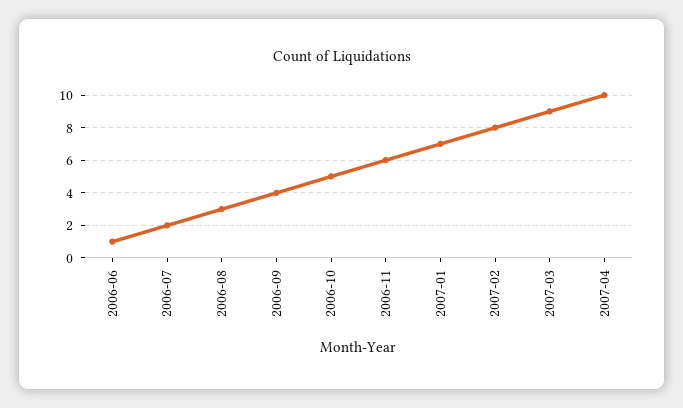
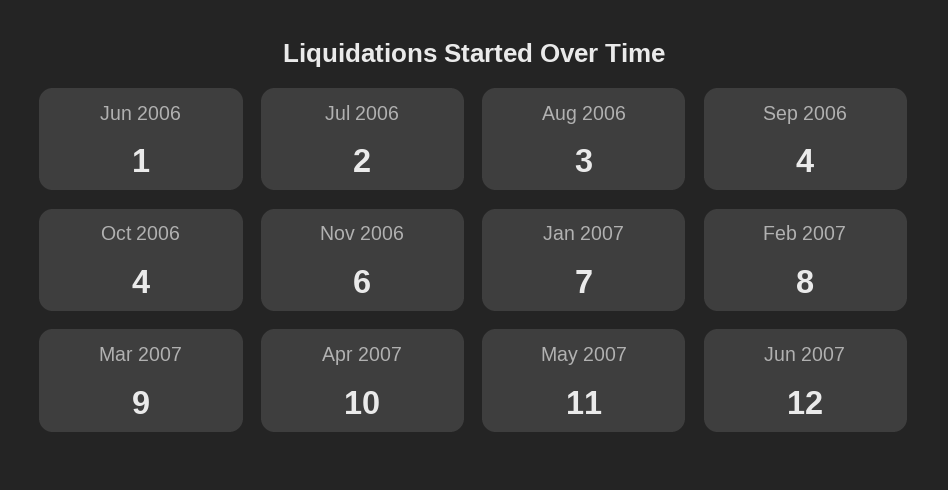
2006-10: 5 -> 4
May 2007: none -> 11
Jun 2007: none -> 12

